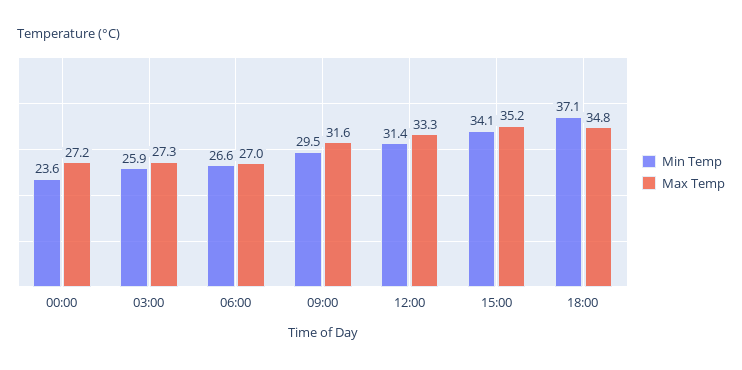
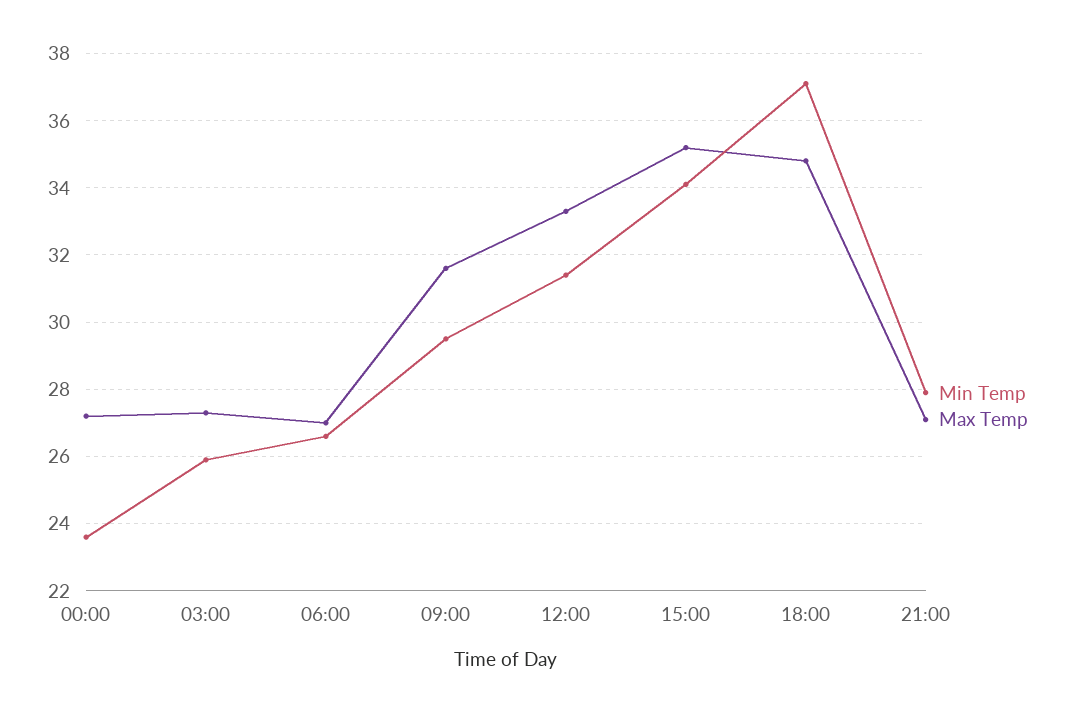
Min Temp, 21:00: none -> 28
Max Temp, 21:00: none -> 27

